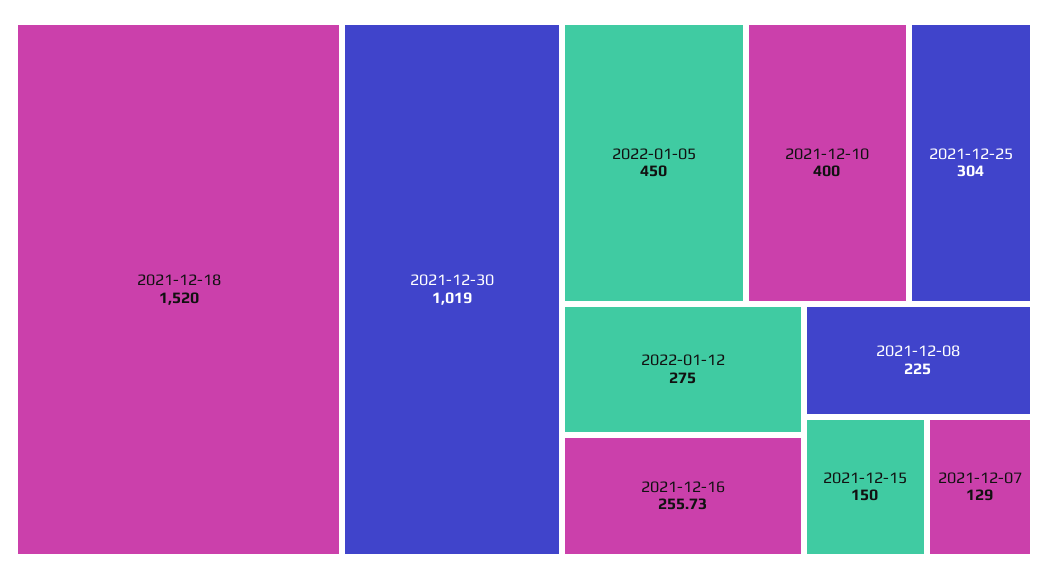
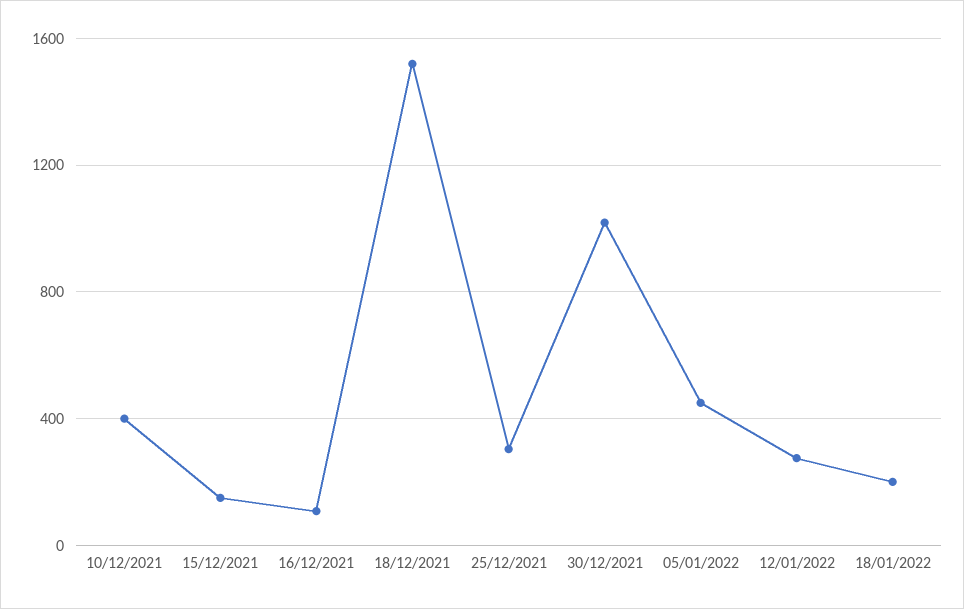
2021-12-16: 255.73 -> 100
2021-12-08: 225 -> none
2021-12-07: 129 -> none
18/01/2022: none -> 200

